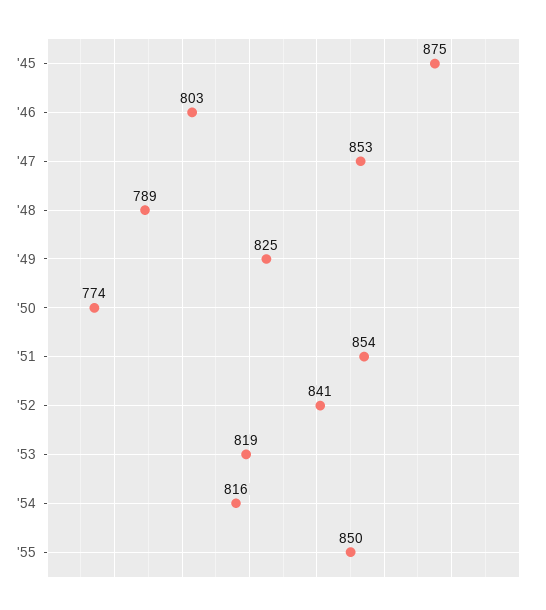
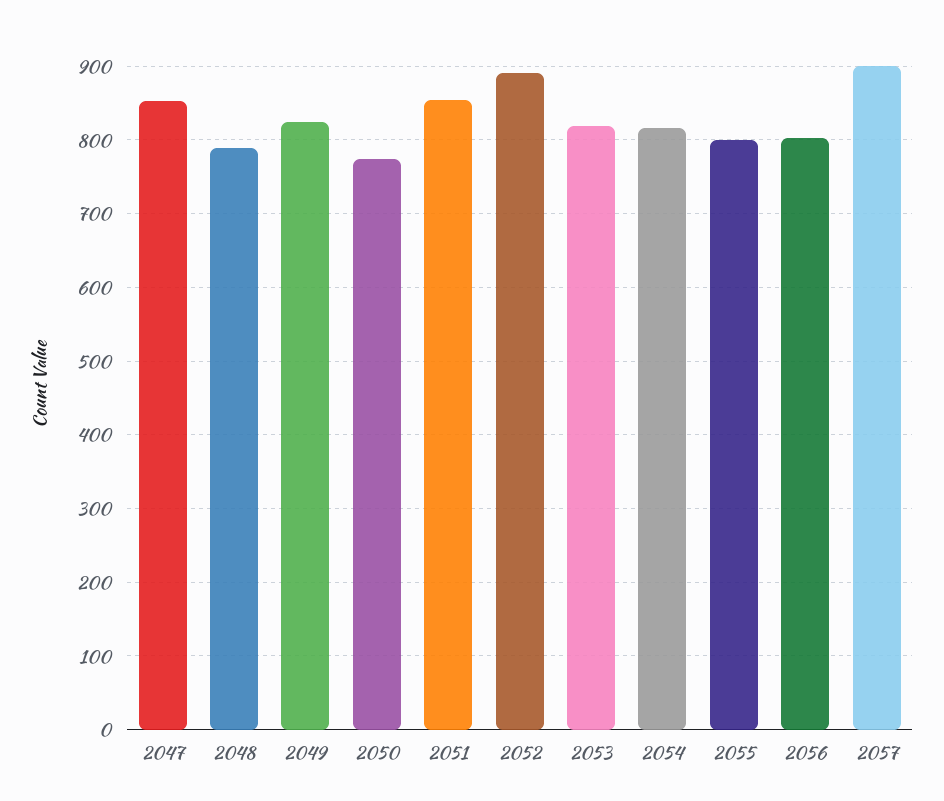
'45: 875 -> none
'46: 803 -> none
'52: 841 -> 890
'55: 850 -> 800
2056: none -> 800
2057: none -> 900

